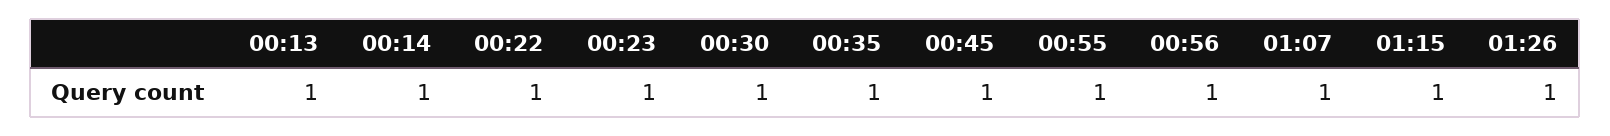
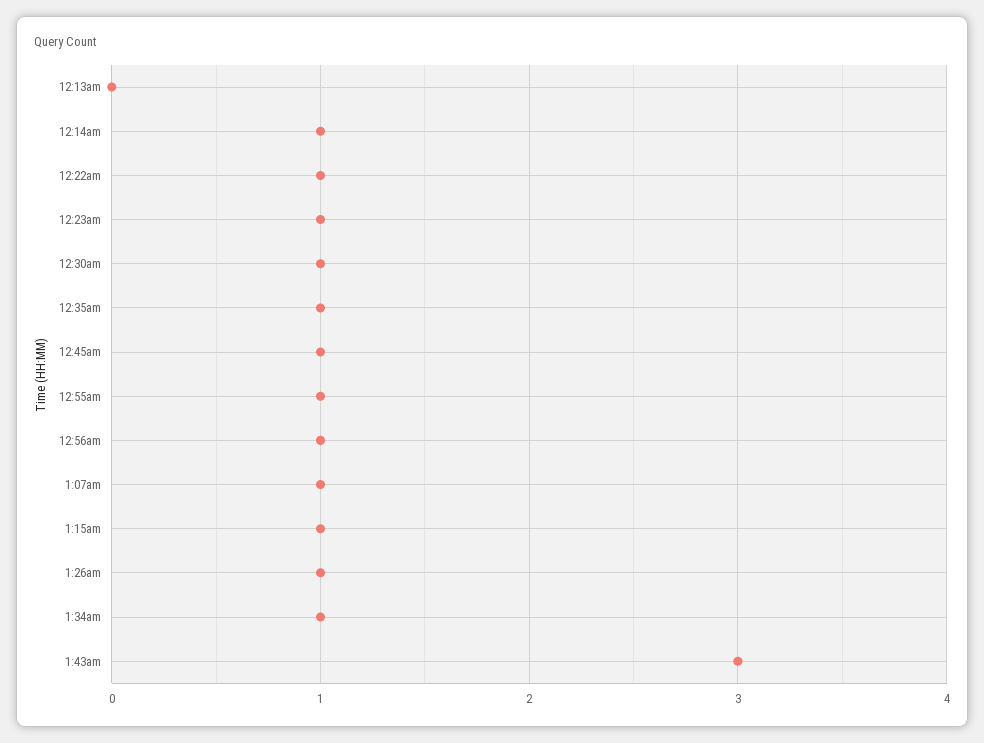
00:13: 1 -> 0
1:34am: none -> 1
1:43am: none -> 3

